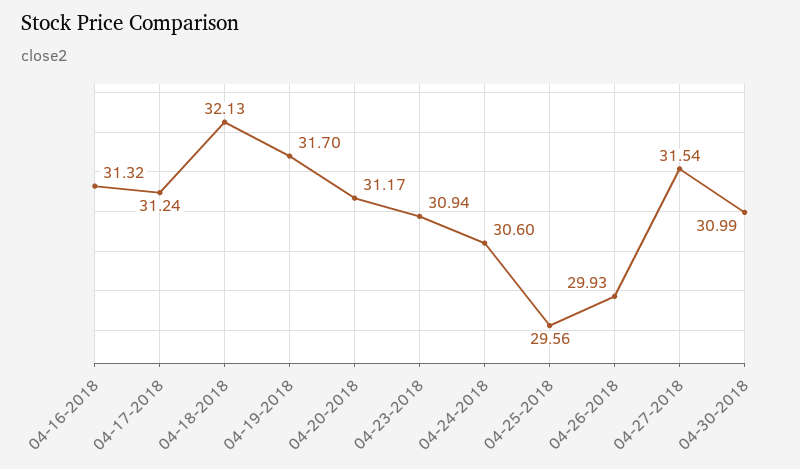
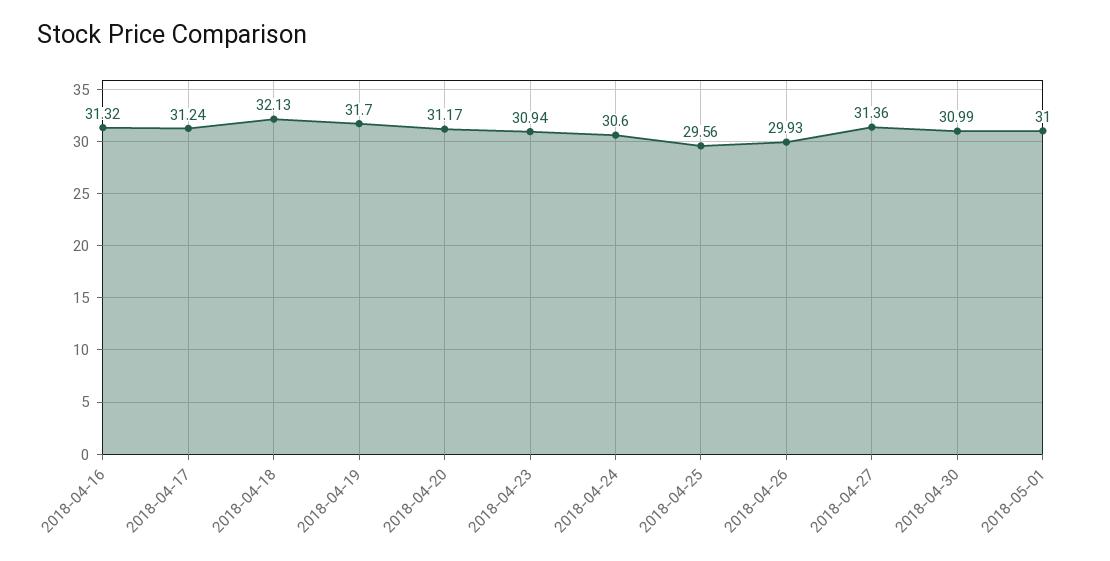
04-27-2018: 31.54 -> 31.36
2018-05-01: none -> 31

